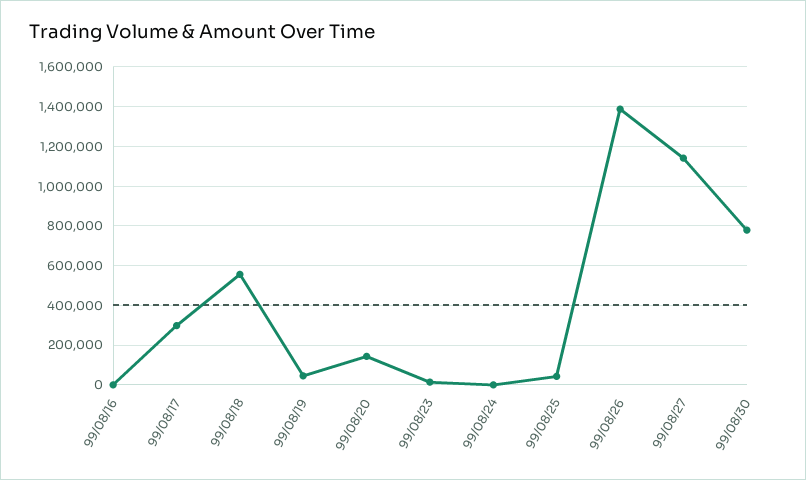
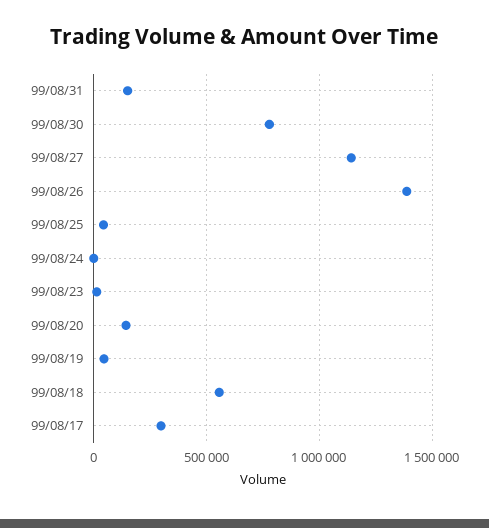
99/08/16: 0 -> none
99/08/31: none -> 150000

